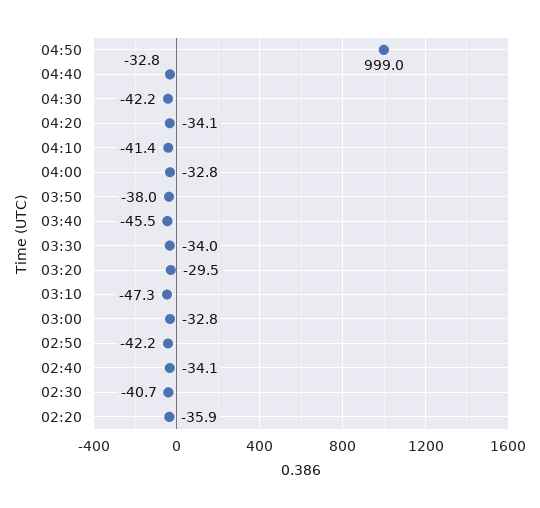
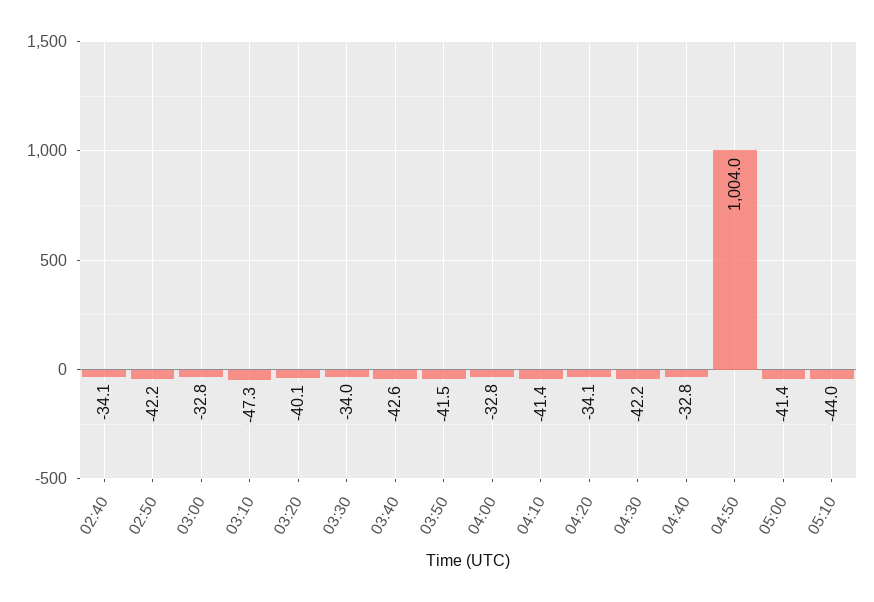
04:50: 999 -> 1004
03:50: -38 -> -41.5
03:40: -45.5 -> -42.6
03:20: -29.5 -> -40.1
02:30: -40.7 -> none
02:20: -35.9 -> none
05:00: none -> -41.4
05:10: none -> -44

